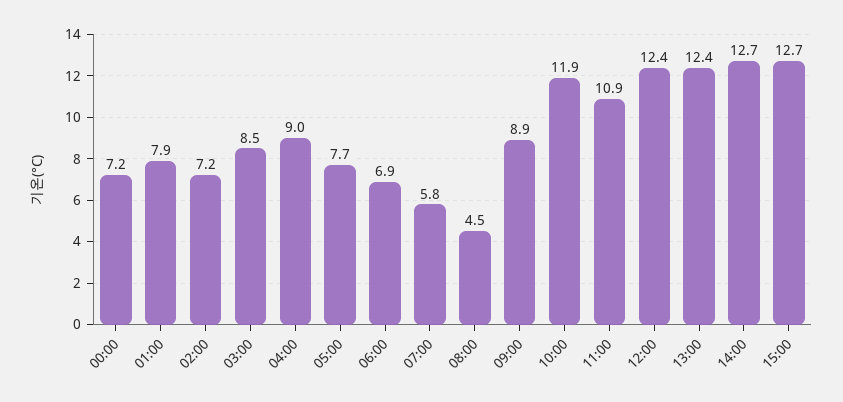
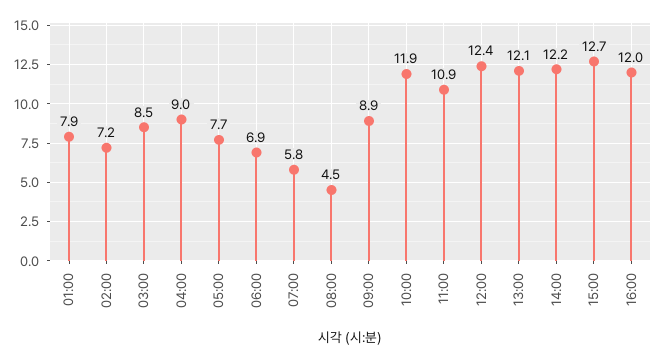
00:00: 7.2 -> none
13:00: 12.4 -> 12.1
14:00: 12.7 -> 12.2
16:00: none -> 12

